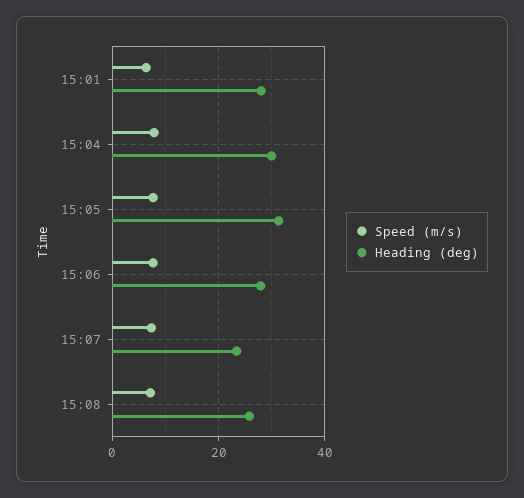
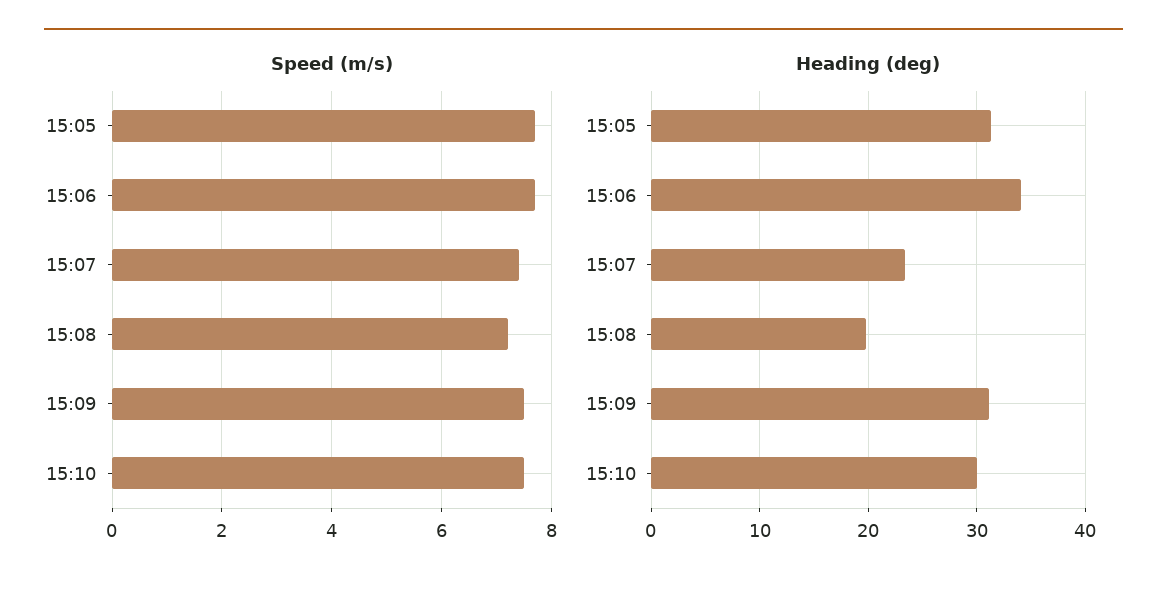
Speed (m/s), 15:01: 6 -> none
Heading (deg), 15:01: 28 -> none
Speed (m/s), 15:04: 8 -> none
Heading (deg), 15:04: 30 -> none
Heading (deg), 15:06: 28 -> 34
Heading (deg), 15:08: 26 -> 20
Speed (m/s), 15:09: none -> 7.5
Speed (m/s), 15:10: none -> 7.5
Heading (deg), 15:09: none -> 31
Heading (deg), 15:10: none -> 30

